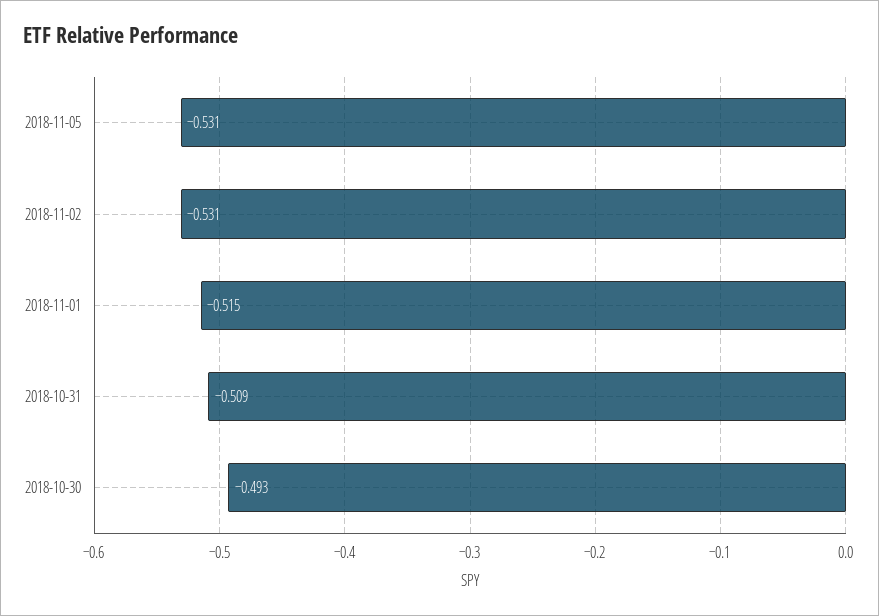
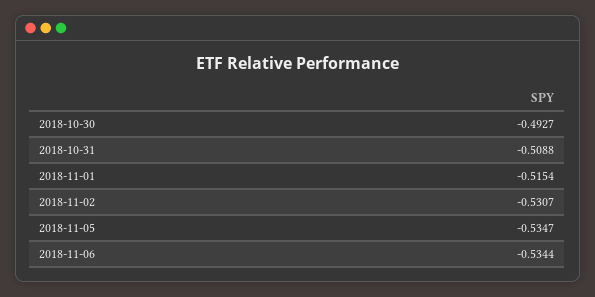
2018-11-05: -0.531 -> -0.5347
2018-11-06: none -> -0.5344

